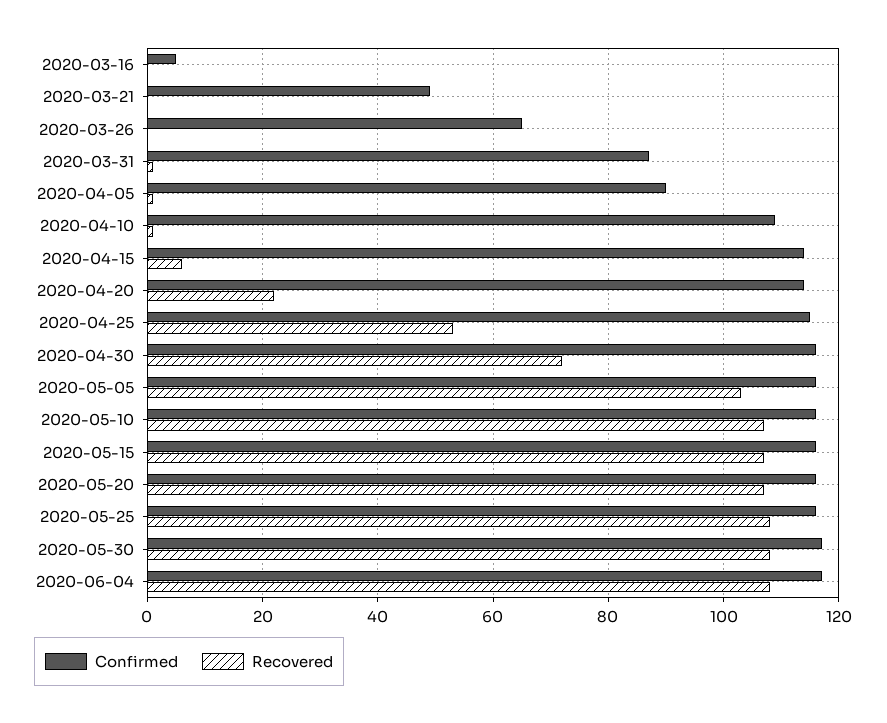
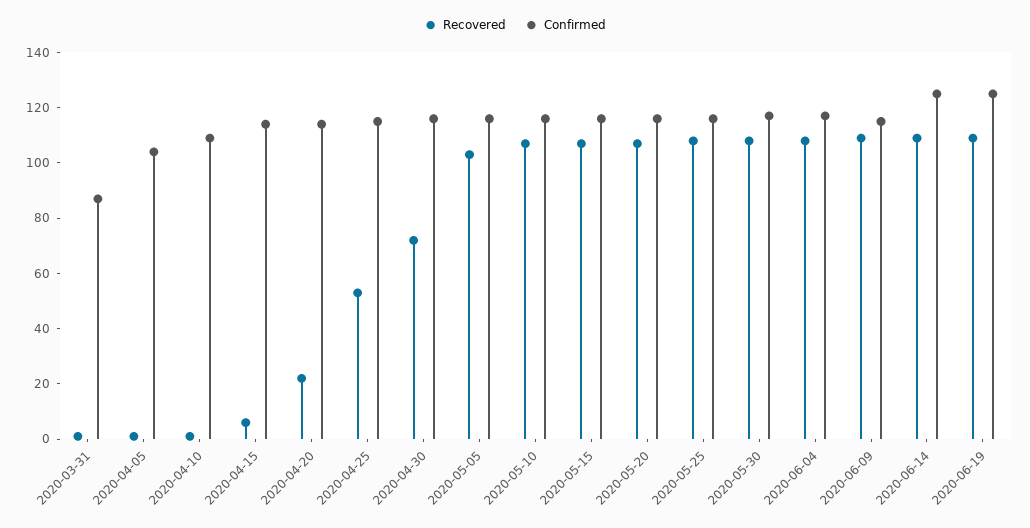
Confirmed, 2020-03-16: 5 -> none
Recovered, 2020-03-16: 0 -> none
Confirmed, 2020-03-21: 50 -> none
Recovered, 2020-03-21: 0 -> none
Confirmed, 2020-03-26: 65 -> none
Recovered, 2020-03-26: 0 -> none
Confirmed, 2020-04-05: 90 -> 105
Recovered, 2020-06-09: none -> 110
Confirmed, 2020-06-09: none -> 115
Recovered, 2020-06-14: none -> 110
Confirmed, 2020-06-14: none -> 125
Recovered, 2020-06-19: none -> 110
Confirmed, 2020-06-19: none -> 125

